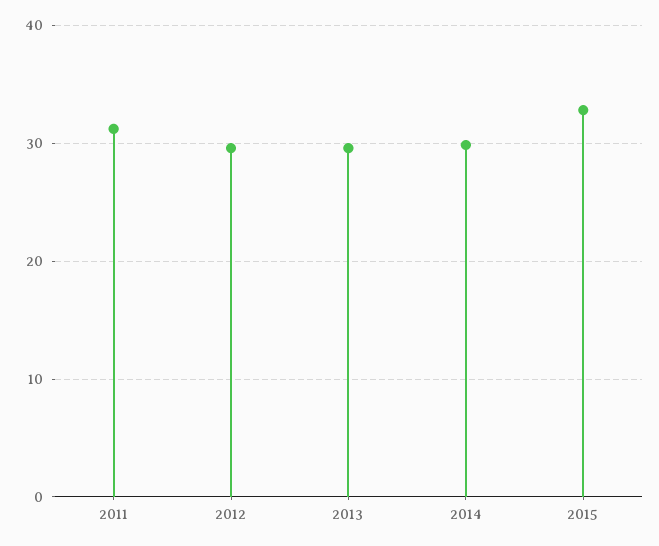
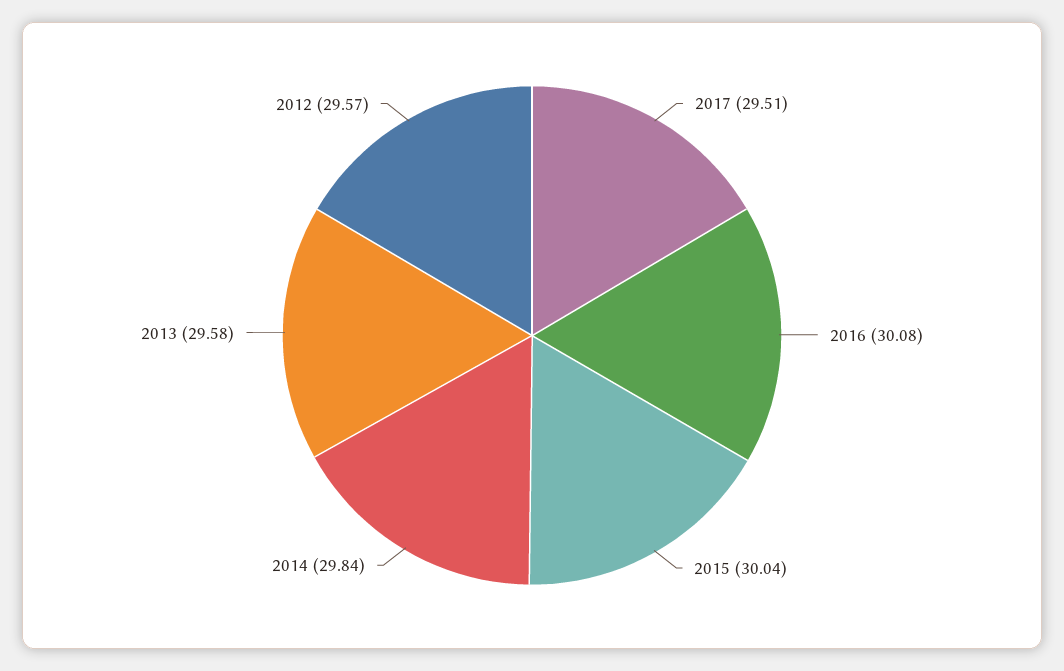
2011: 31 -> none
2015: 33 -> 30.04
2017: none -> 29.51
2016: none -> 30.08

